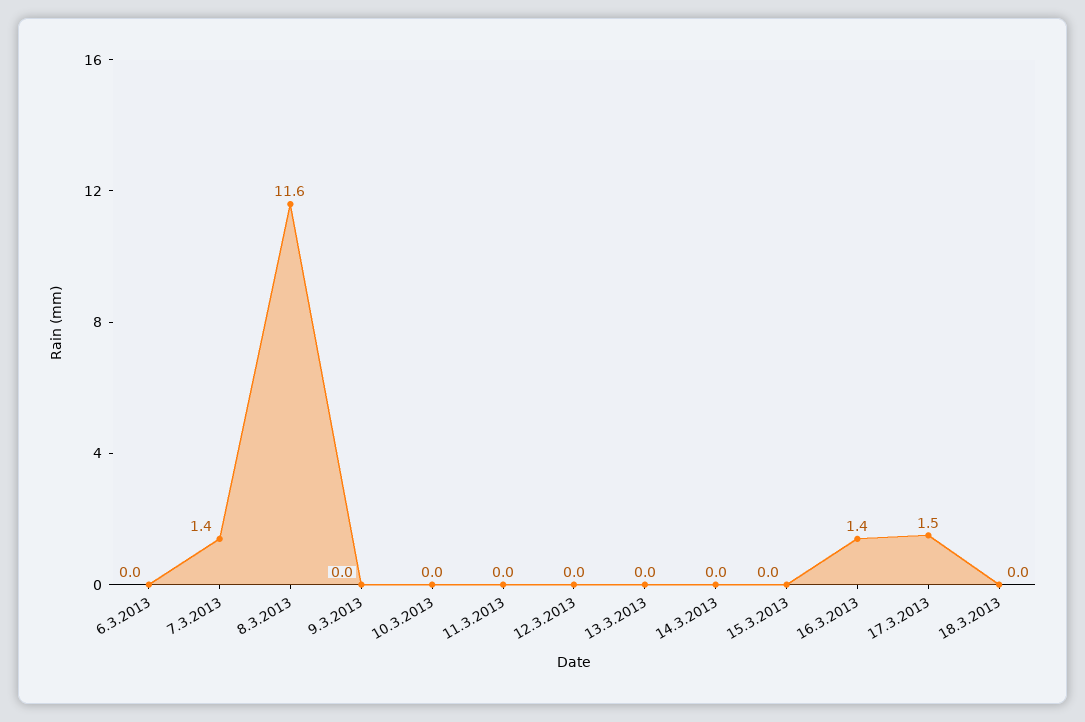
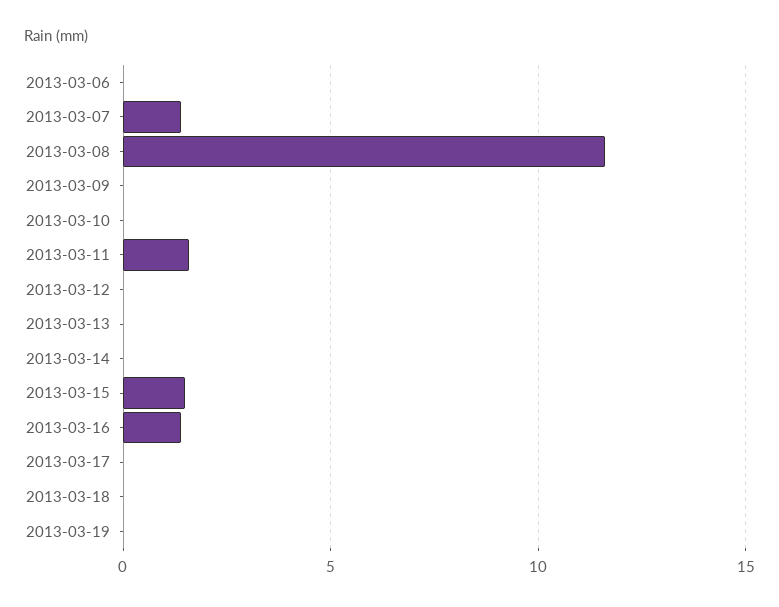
11.3.2013: 0 -> 1.5
15.3.2013: 0 -> 1.5
17.3.2013: 1.5 -> 0
2013-03-19: none -> 0

